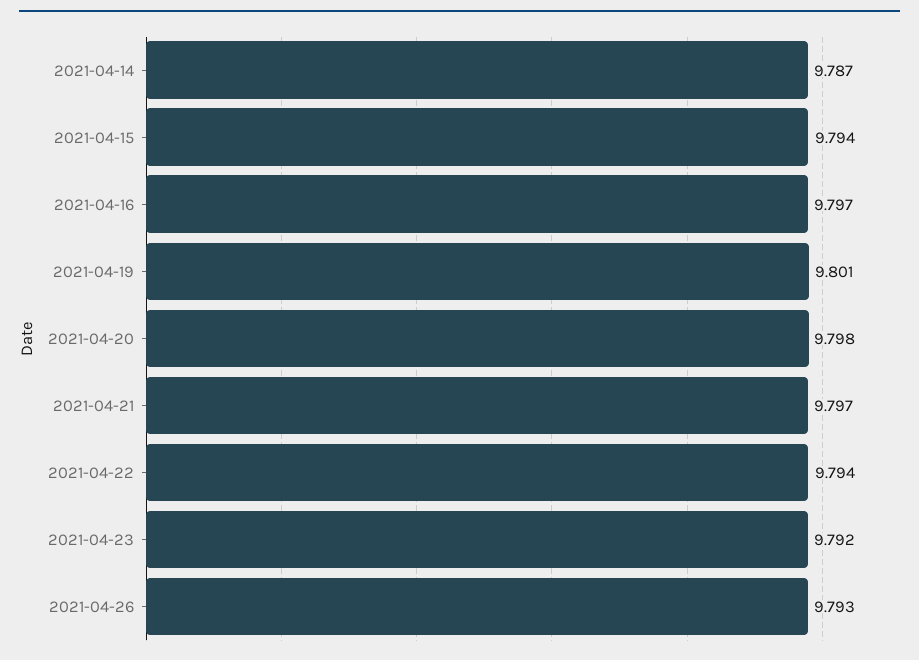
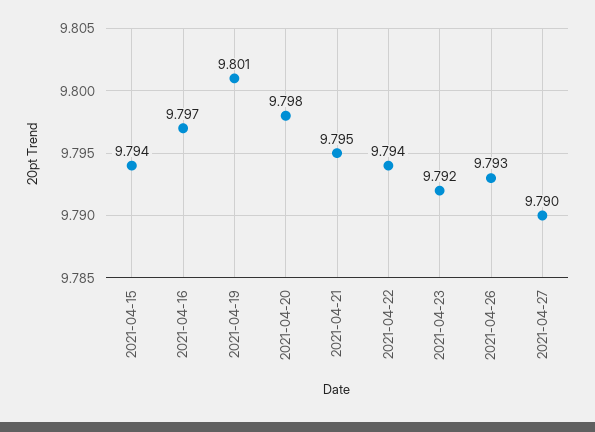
2021-04-14: 9.787 -> none
2021-04-21: 9.797 -> 9.795
2021-04-27: none -> 9.79

